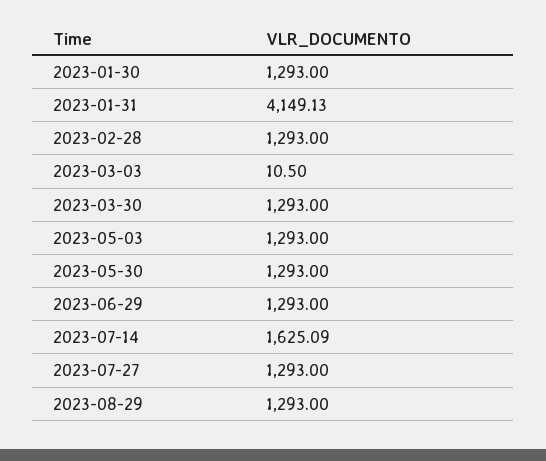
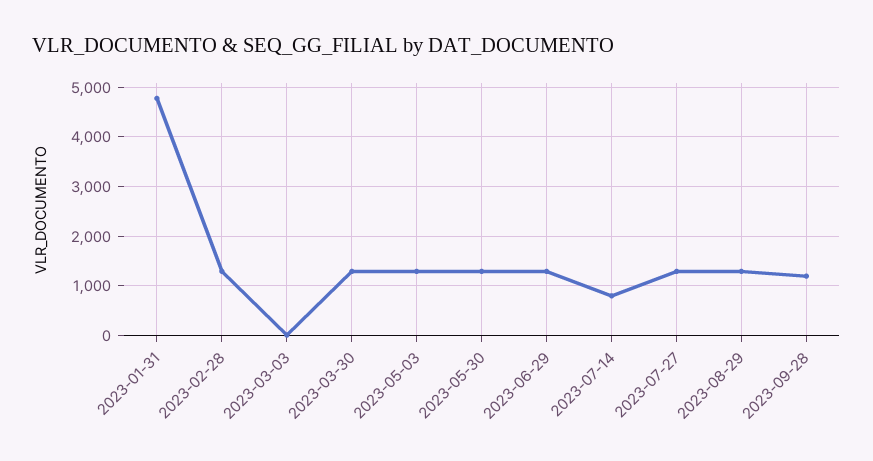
2023-01-30: 1293 -> none
2023-01-31: 4149.13 -> 4800
2023-07-14: 1625.09 -> 800
2023-09-28: none -> 1200

